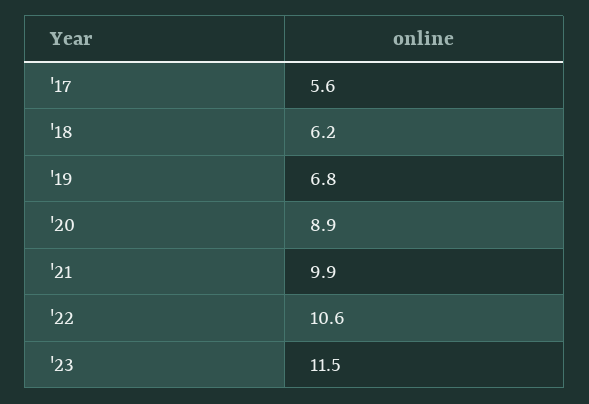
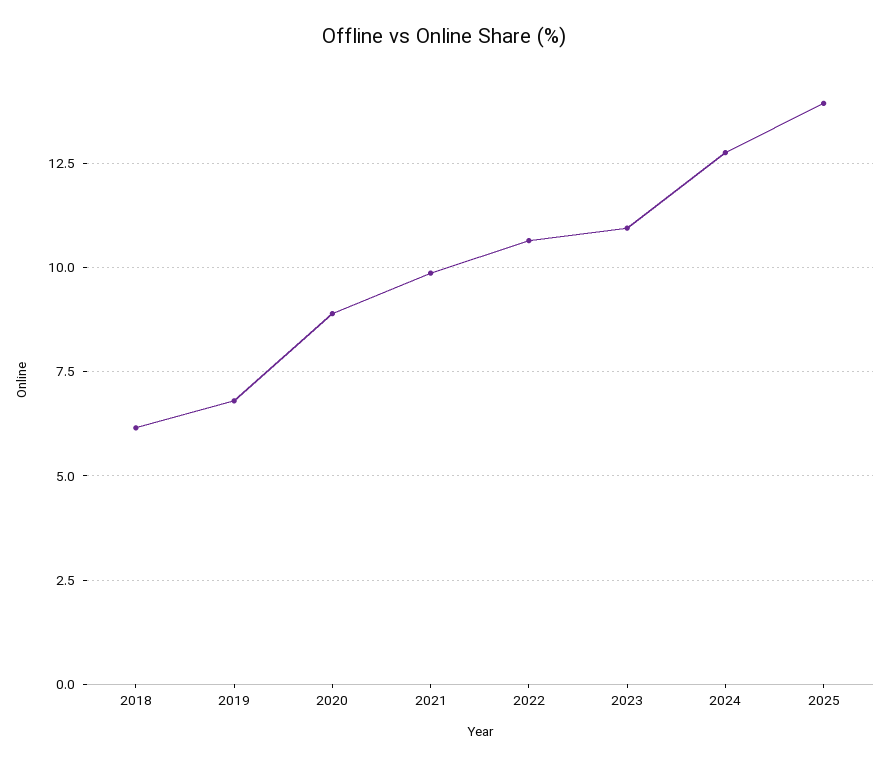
'17: 5.6 -> none
'23: 11.5 -> 11
2024: none -> 12.75
2025: none -> 14

